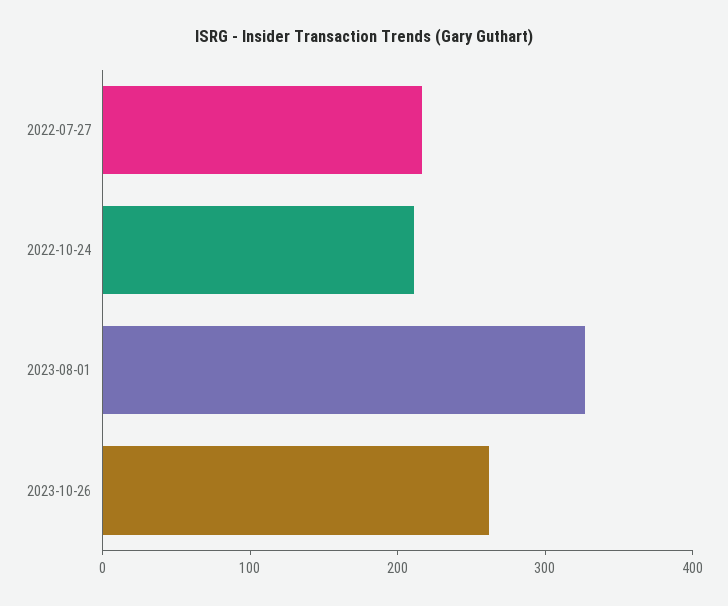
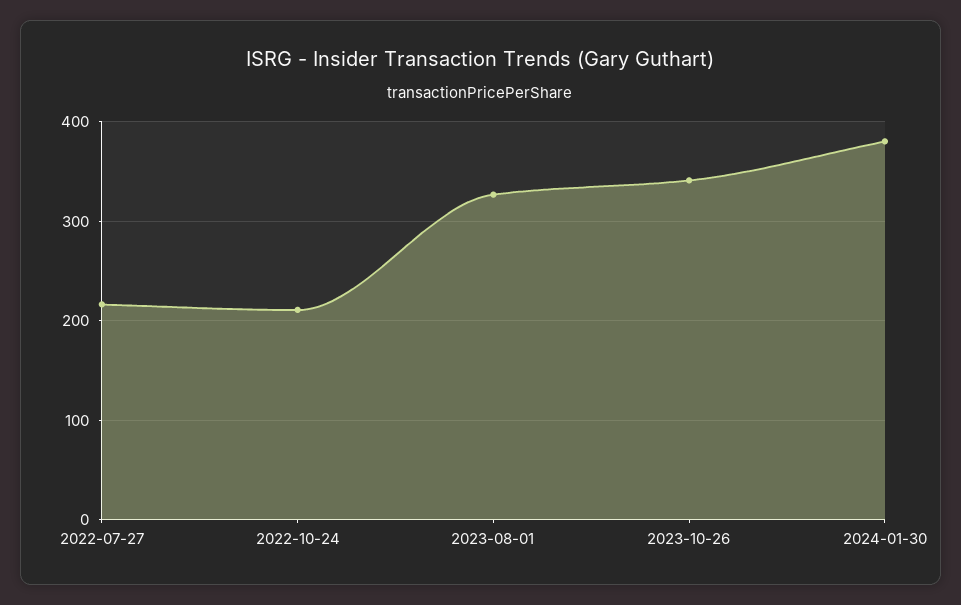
2023-10-26: 260 -> 340
2024-01-30: none -> 380

